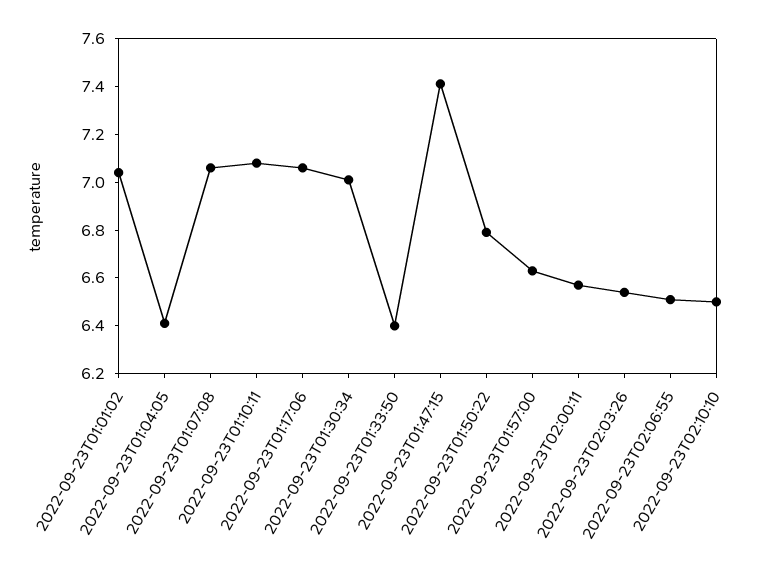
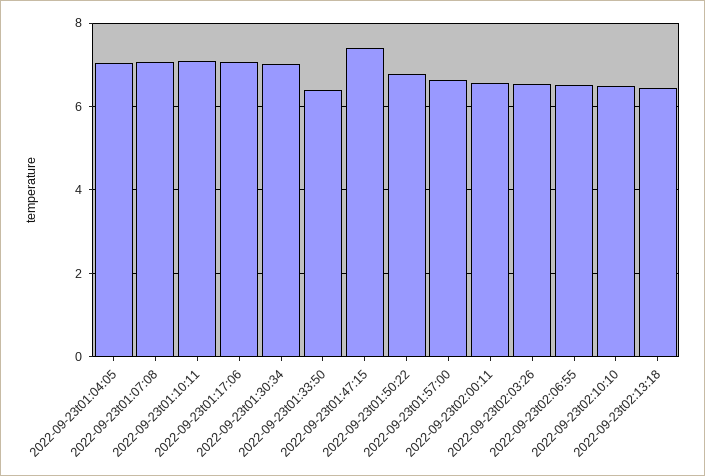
2022-09-23T01:01:02: 7.05 -> none
2022-09-23T01:04:05: 6.4 -> 7
2022-09-23t02:13:18: none -> 6.4

